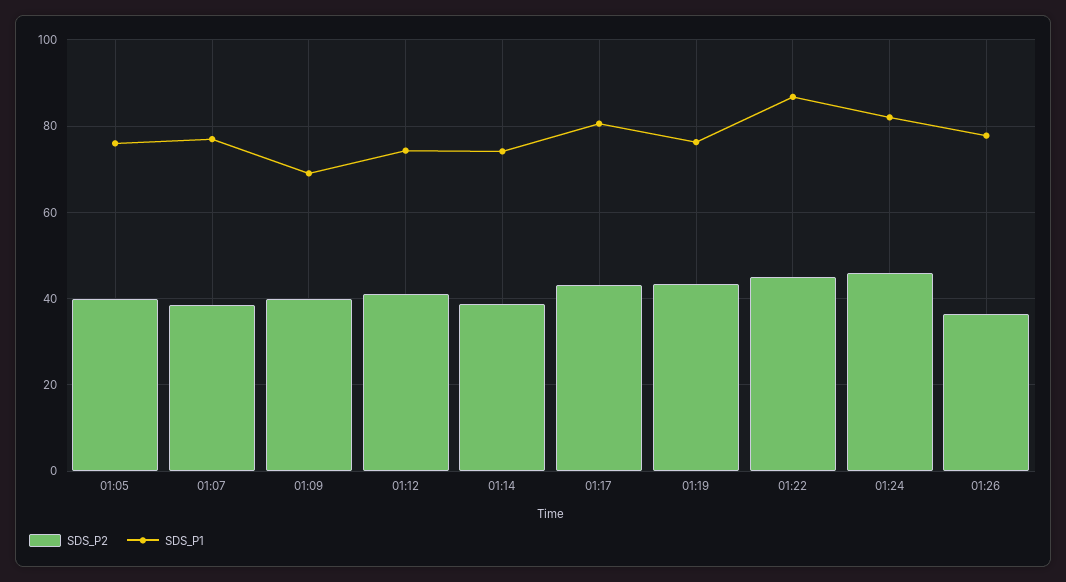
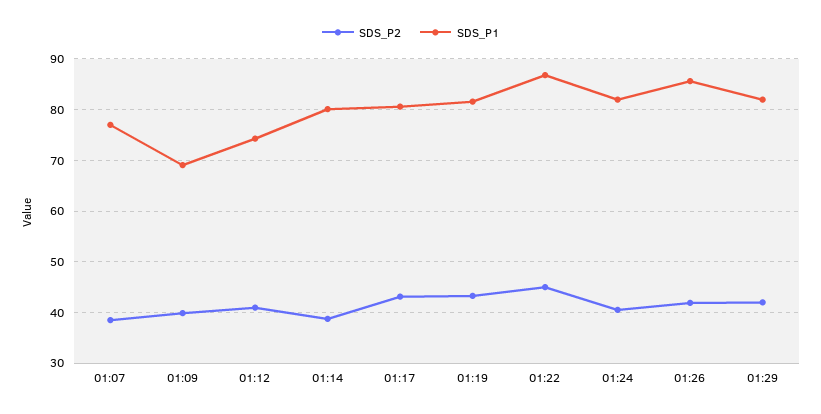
SDS_P2, 01:05: 40 -> none
SDS_P1, 01:05: 76 -> none
SDS_P1, 01:14: 74 -> 80
SDS_P1, 01:19: 76 -> 82
SDS_P2, 01:24: 46 -> 40
SDS_P2, 01:26: 36 -> 42
SDS_P1, 01:26: 78 -> 86
SDS_P2, 01:29: none -> 42
SDS_P1, 01:29: none -> 82

